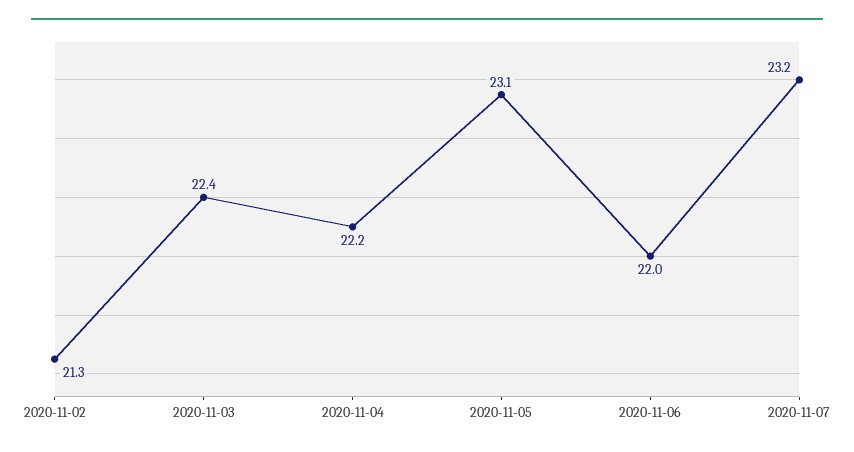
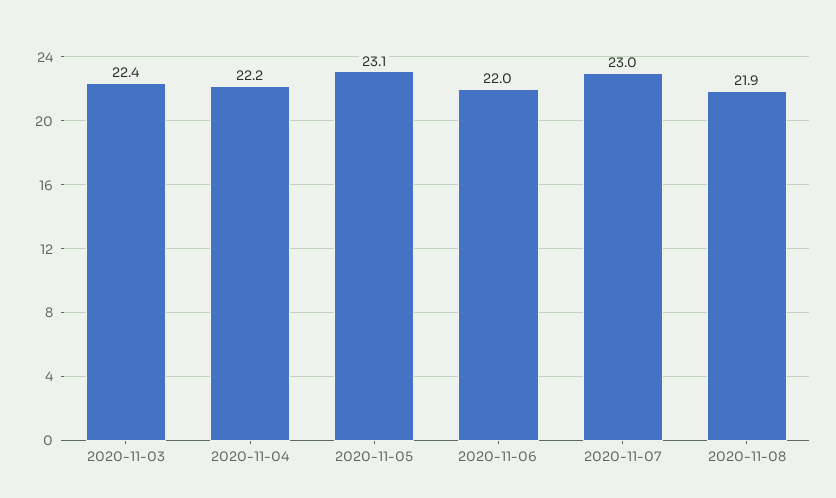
2020-11-02: 21.3 -> none
2020-11-07: 23.2 -> 23
2020-11-08: none -> 21.9

